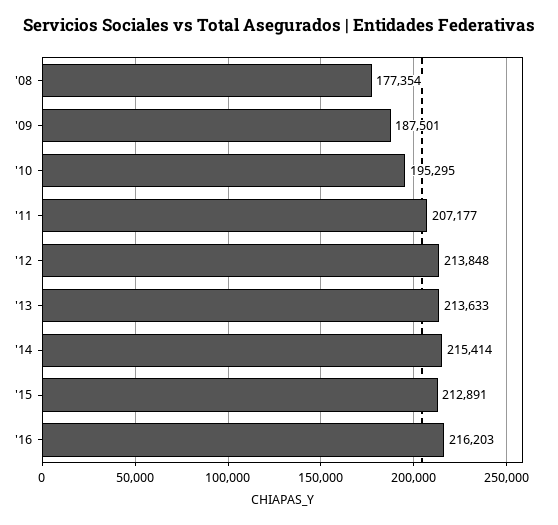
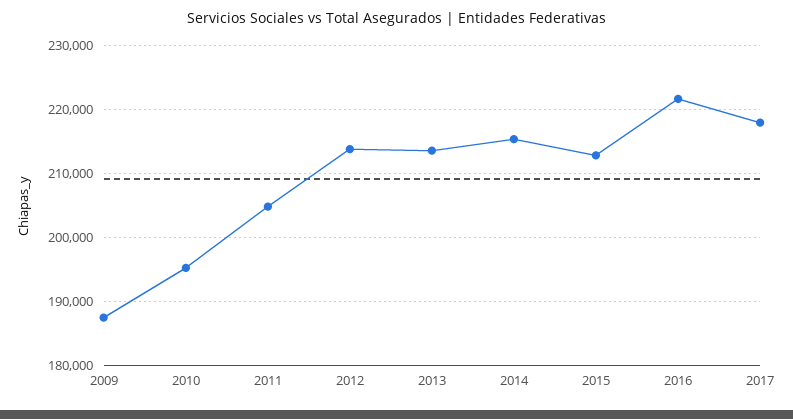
'08: 177354 -> none
'11: 207177 -> 205000
'16: 216203 -> 222000
2017: none -> 218000

